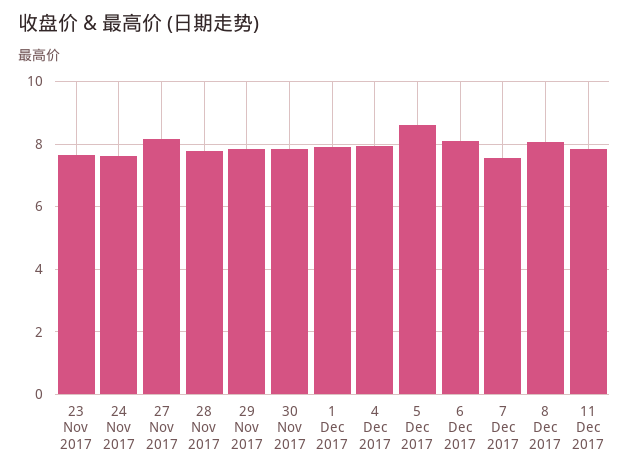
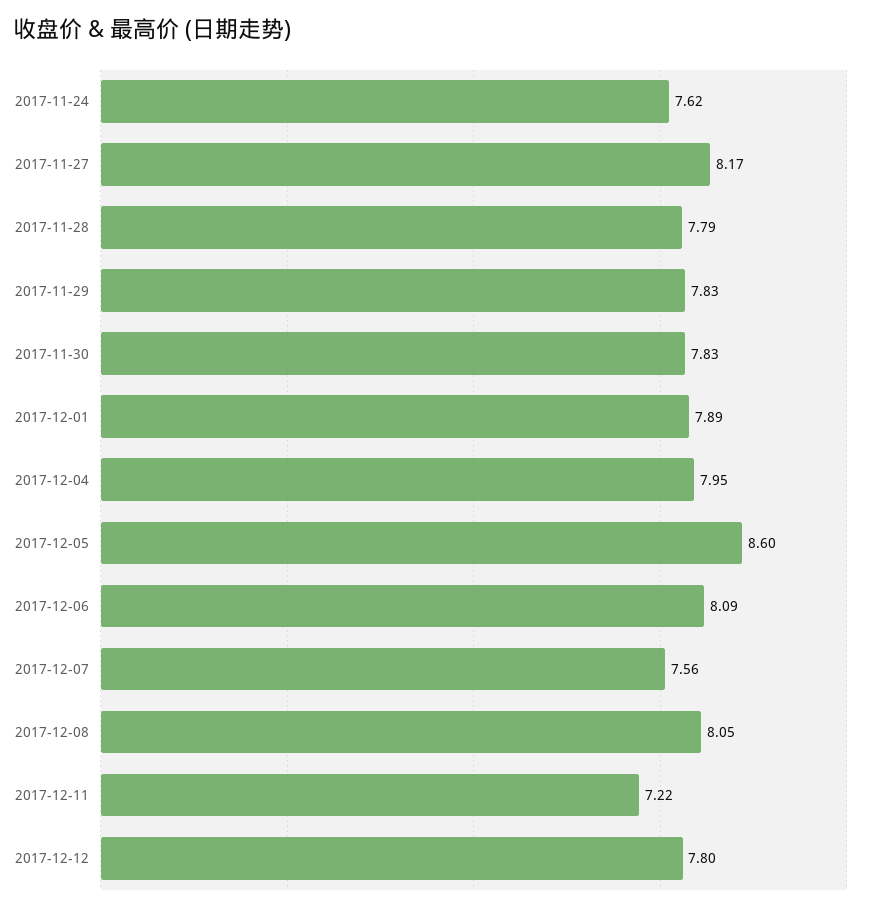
23 Nov 2017: 7.6 -> none
11 Dec 2017: 7.8 -> 7.22
2017-12-12: none -> 7.8

